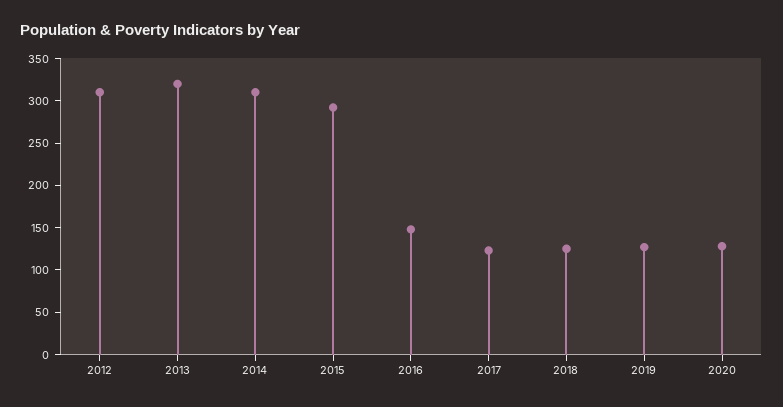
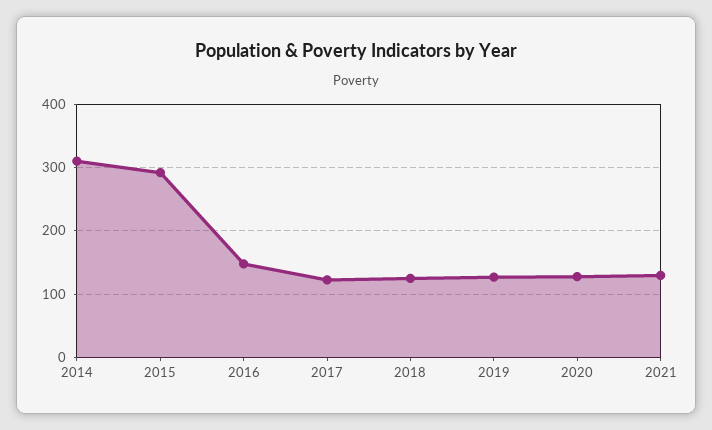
2012: 310 -> none
2013: 320 -> none
2021: none -> 130

